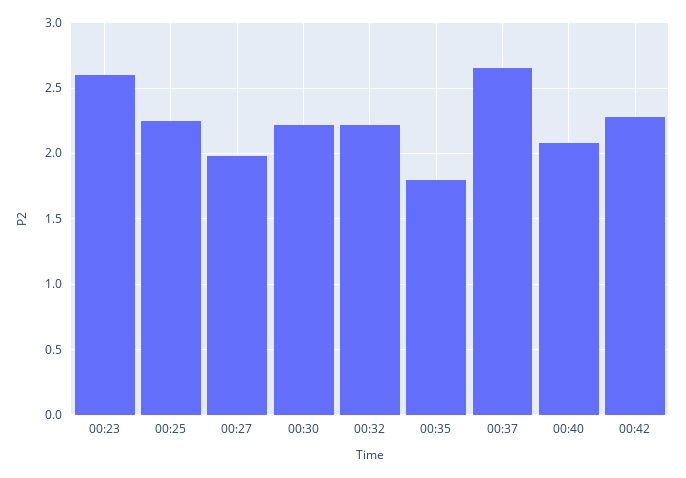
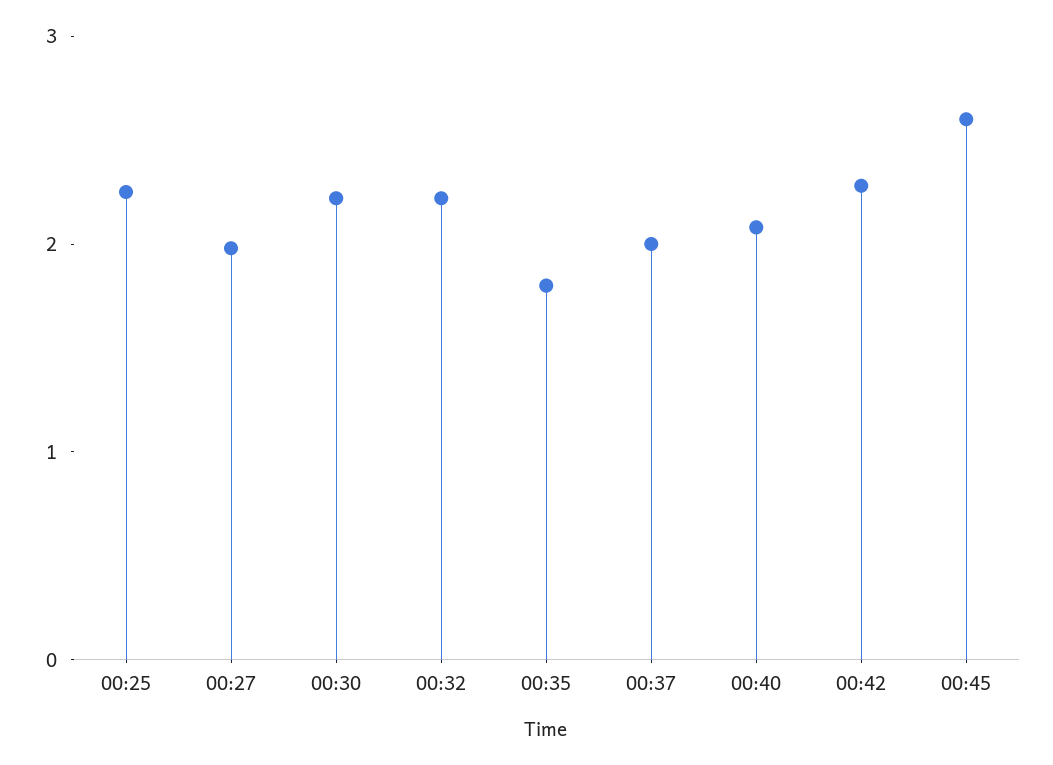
00:23: 2.6 -> none
00:37: 2.65 -> 2
00:45: none -> 2.6

